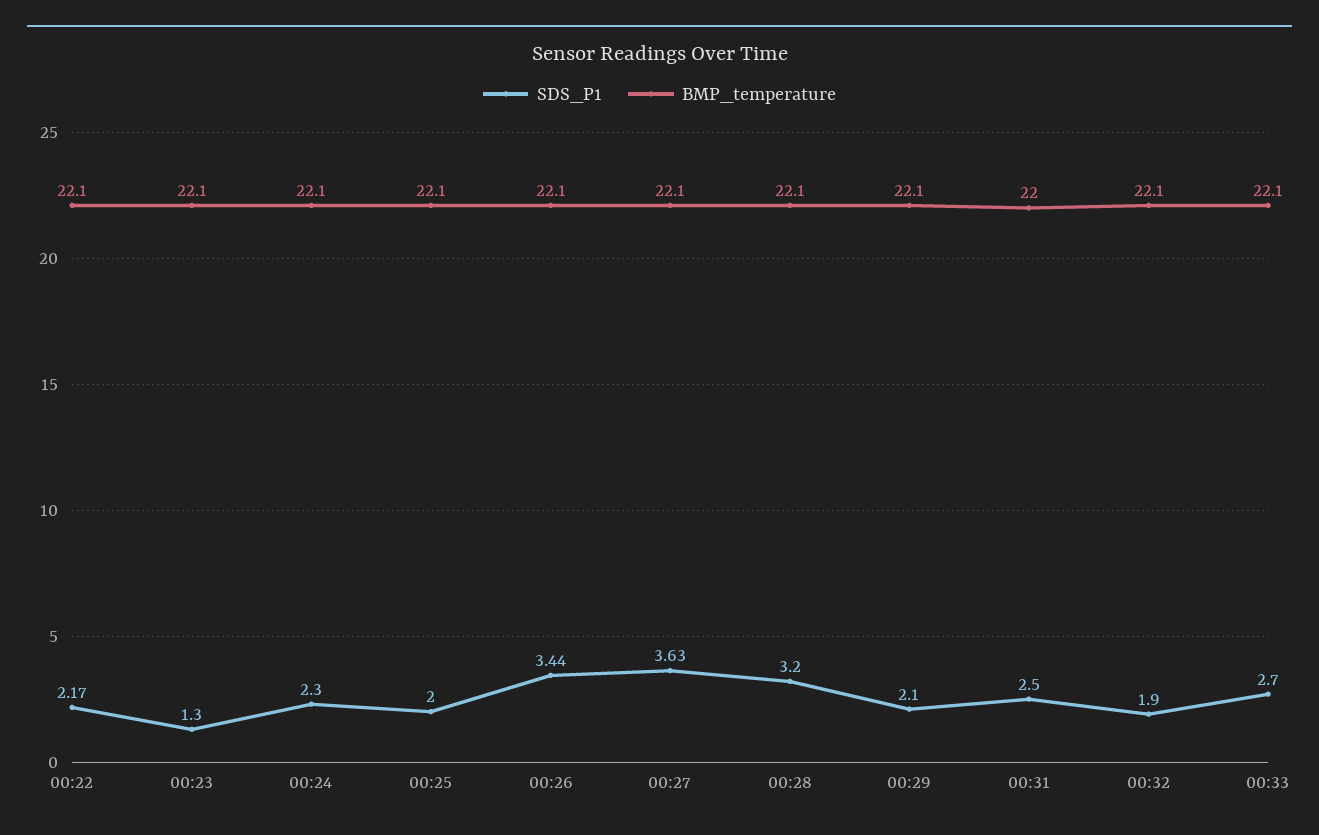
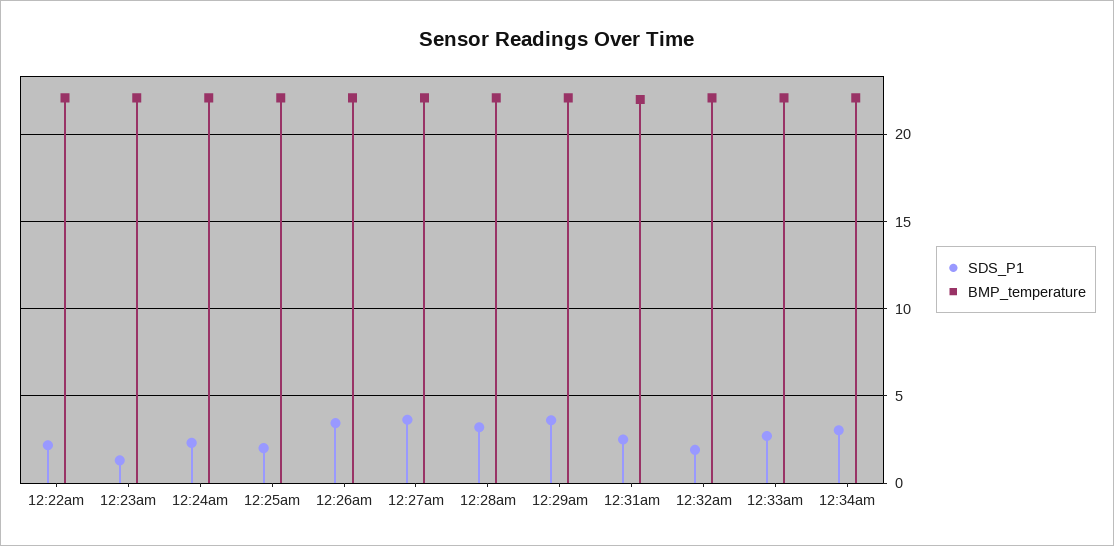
SDS_P1, 00:29: 2.1 -> 3.5
SDS_P1, 12:34am: none -> 3
BMP_temperature, 12:34am: none -> 22

